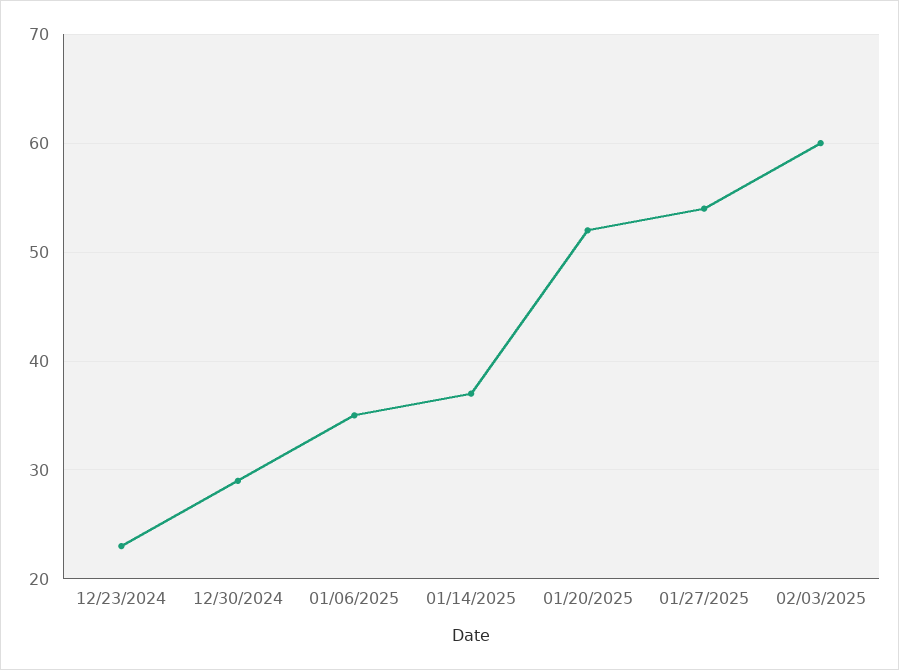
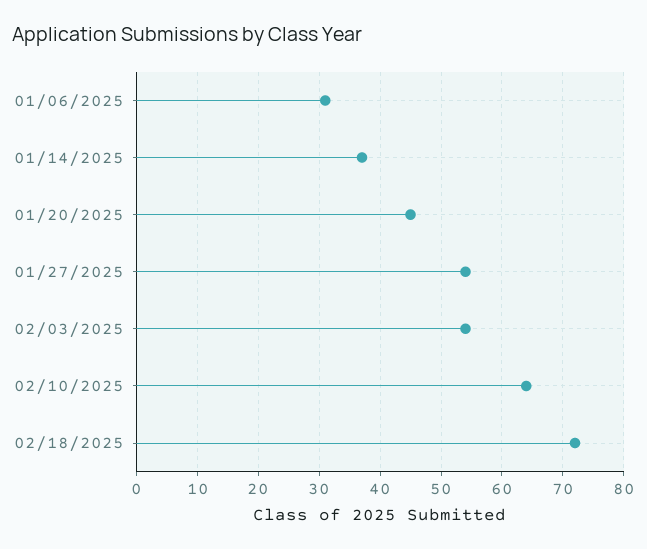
12/23/2024: 23 -> none
12/30/2024: 29 -> none
01/06/2025: 35 -> 31
01/20/2025: 52 -> 45
02/03/2025: 60 -> 54
02/10/2025: none -> 64
02/18/2025: none -> 72

